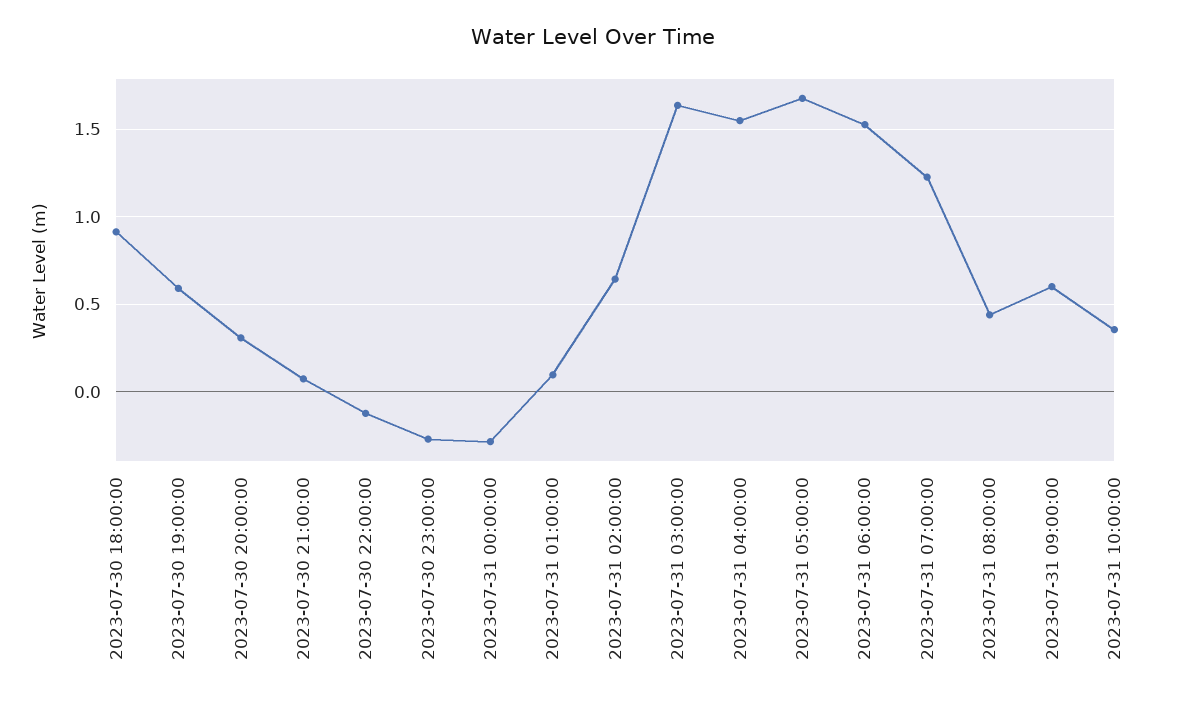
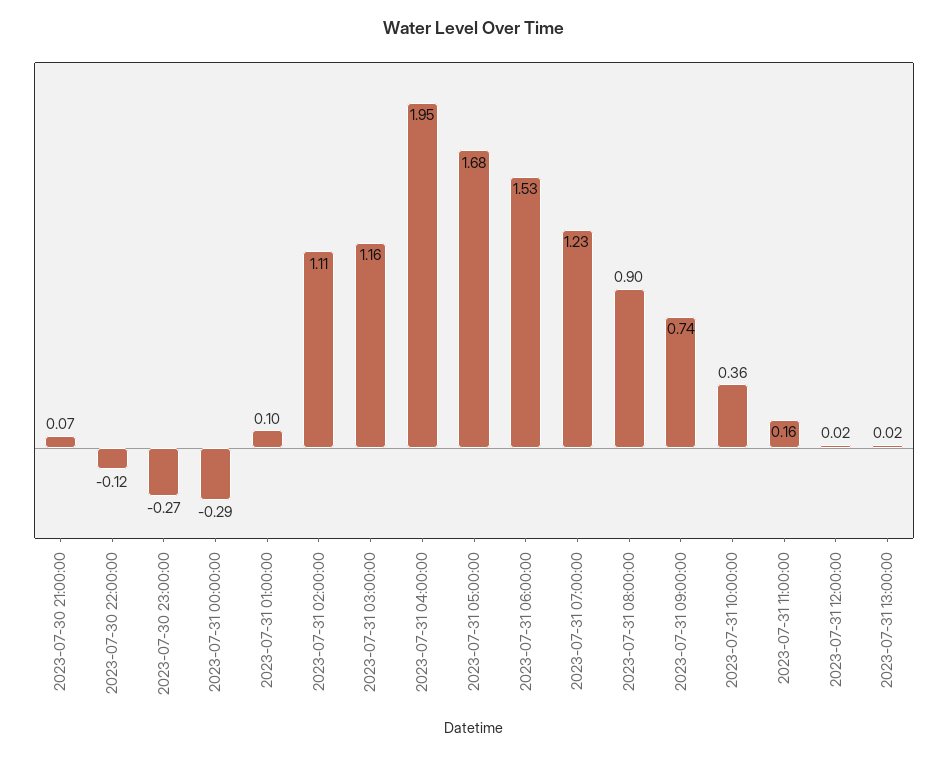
2023-07-30 18:00:00: 0.9 -> none
2023-07-30 19:00:00: 0.6 -> none
2023-07-30 20:00:00: 0.3 -> none
2023-07-31 02:00:00: 0.65 -> 1.11
2023-07-31 03:00:00: 1.65 -> 1.16
2023-07-31 04:00:00: 1.55 -> 1.95
2023-07-31 08:00:00: 0.45 -> 0.9
2023-07-31 09:00:00: 0.6 -> 0.74
2023-07-31 11:00:00: none -> 0.16
2023-07-31 12:00:00: none -> 0.02
2023-07-31 13:00:00: none -> 0.02

